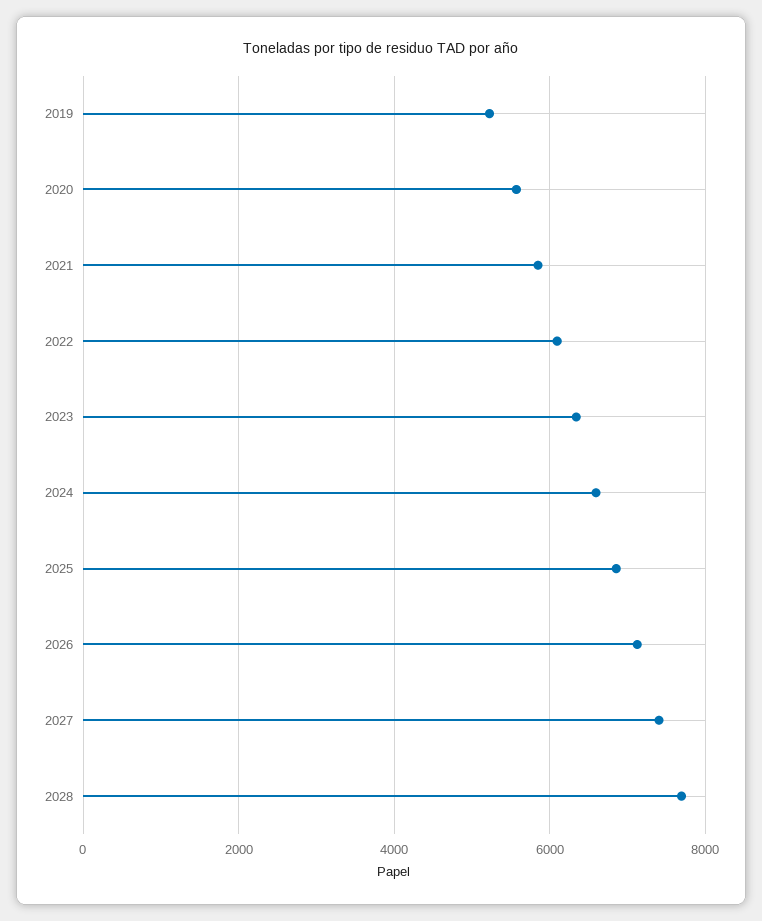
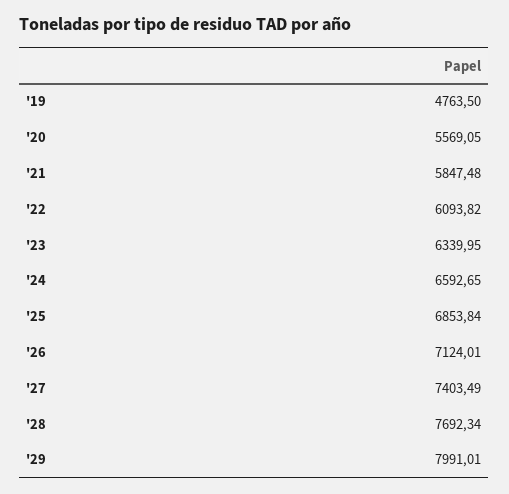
2019: 5200 -> 4763.5
'29: none -> 7991.01

